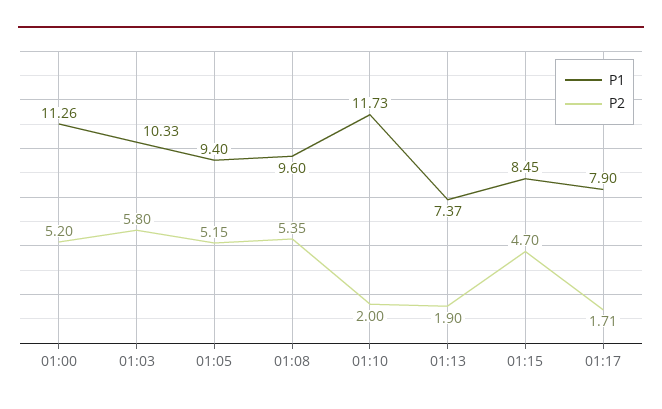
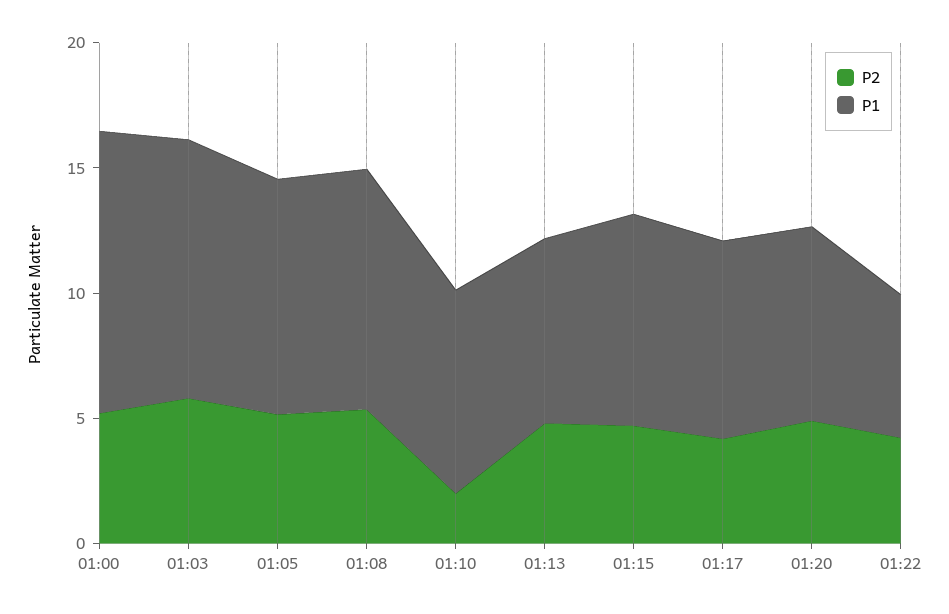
P1, 01:10: 11.73 -> 8
P2, 01:13: 1.9 -> 5
P2, 01:17: 1.71 -> 4
P2, 01:20: none -> 5
P1, 01:20: none -> 8
P2, 01:22: none -> 4
P1, 01:22: none -> 6

